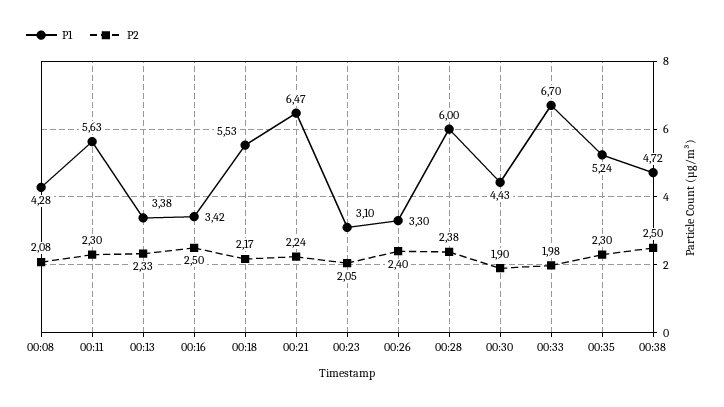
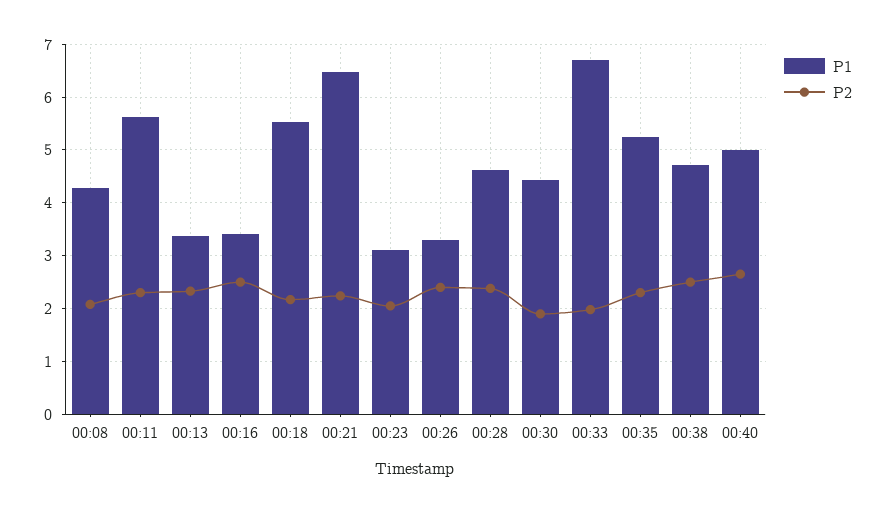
P1, 00:28: 6 -> 4.6
P1, 00:40: none -> 5
P2, 00:40: none -> 2.6

